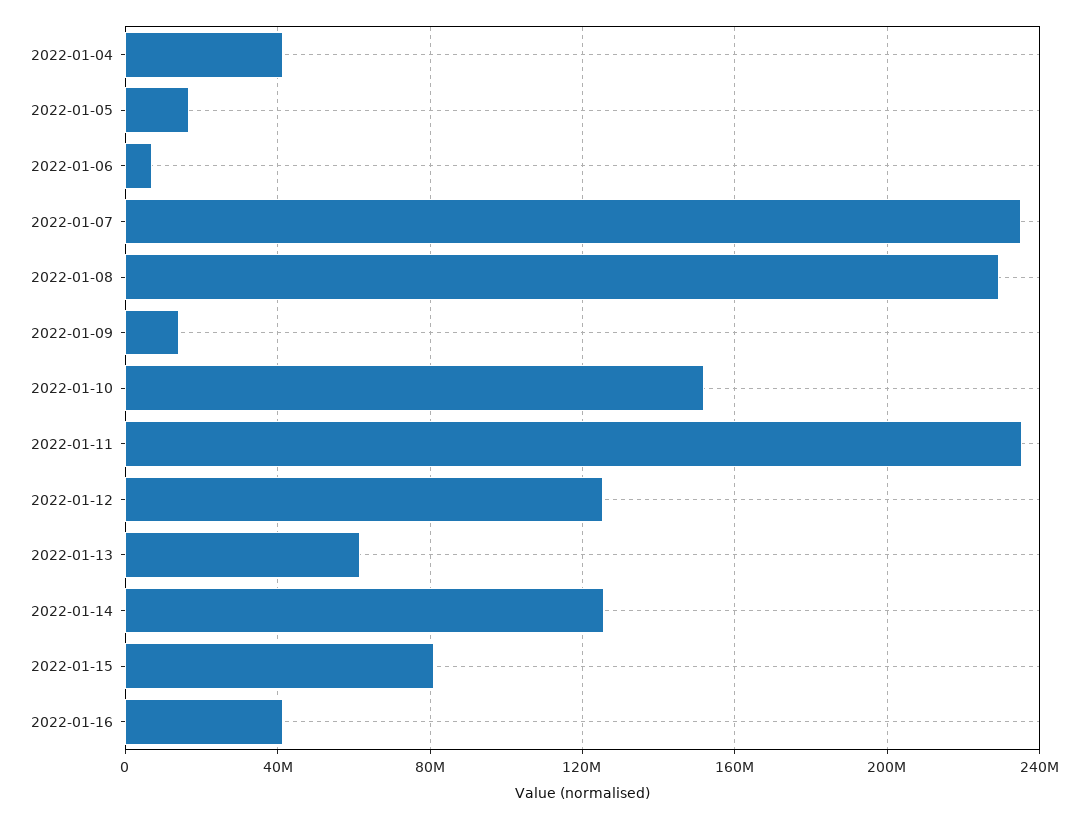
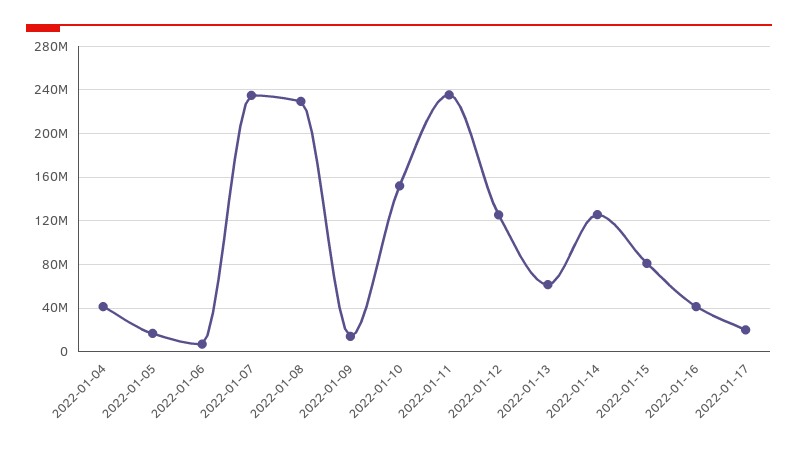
2022-01-17: none -> 20000000

